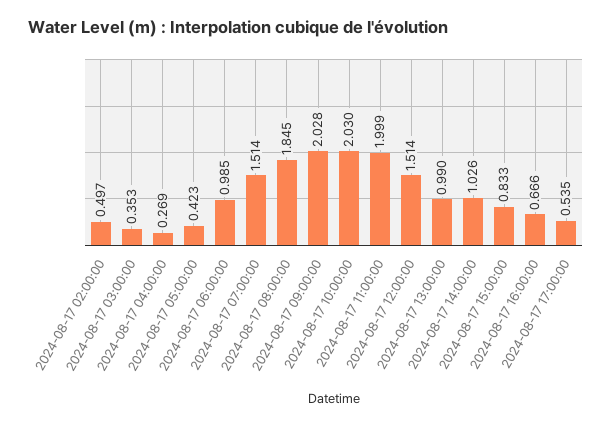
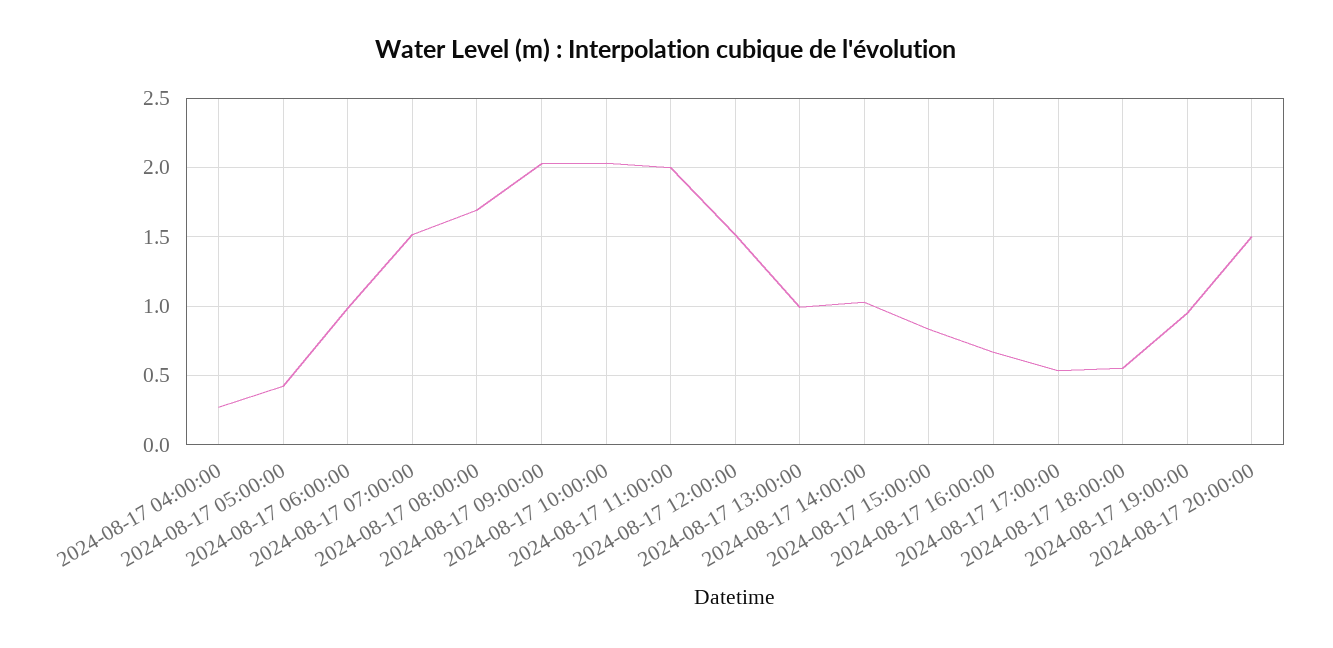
2024-08-17 02:00:00: 0.497 -> none
2024-08-17 03:00:00: 0.353 -> none
2024-08-17 08:00:00: 1.845 -> 1.7
2024-08-17 18:00:00: none -> 0.55
2024-08-17 19:00:00: none -> 0.95
2024-08-17 20:00:00: none -> 1.5

